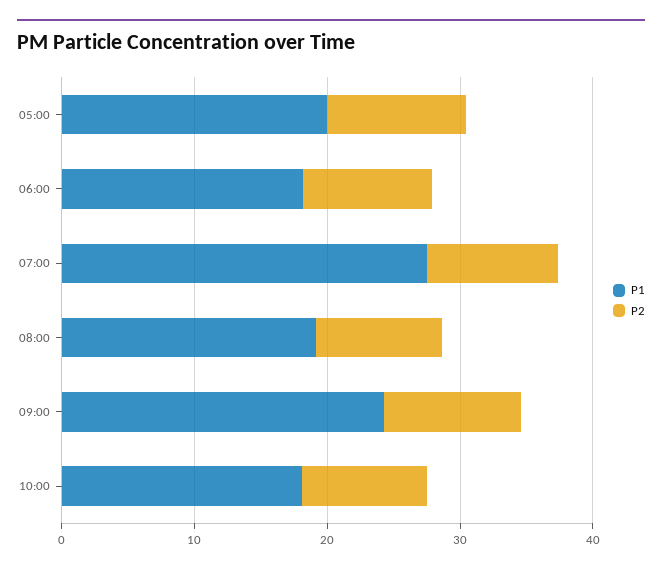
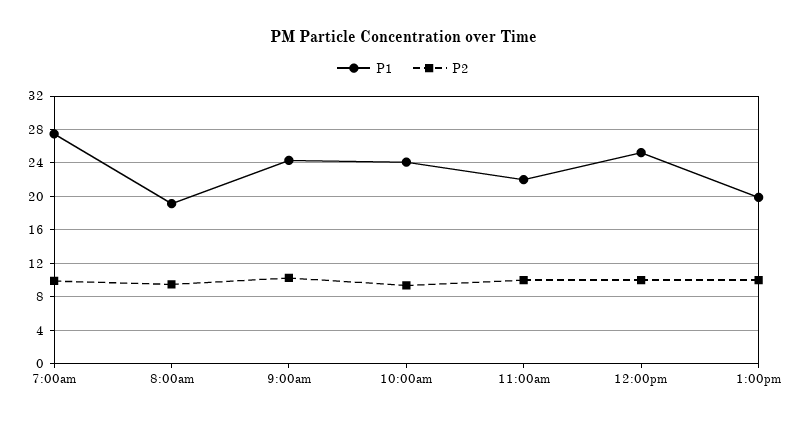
P1, 05:00: 20 -> none
P2, 05:00: 10 -> none
P1, 06:00: 18 -> none
P2, 06:00: 10 -> none
P1, 10:00: 18 -> 24
P1, 11:00am: none -> 22
P2, 11:00am: none -> 10
P1, 12:00pm: none -> 25
P2, 12:00pm: none -> 10
P1, 1:00pm: none -> 20
P2, 1:00pm: none -> 10

